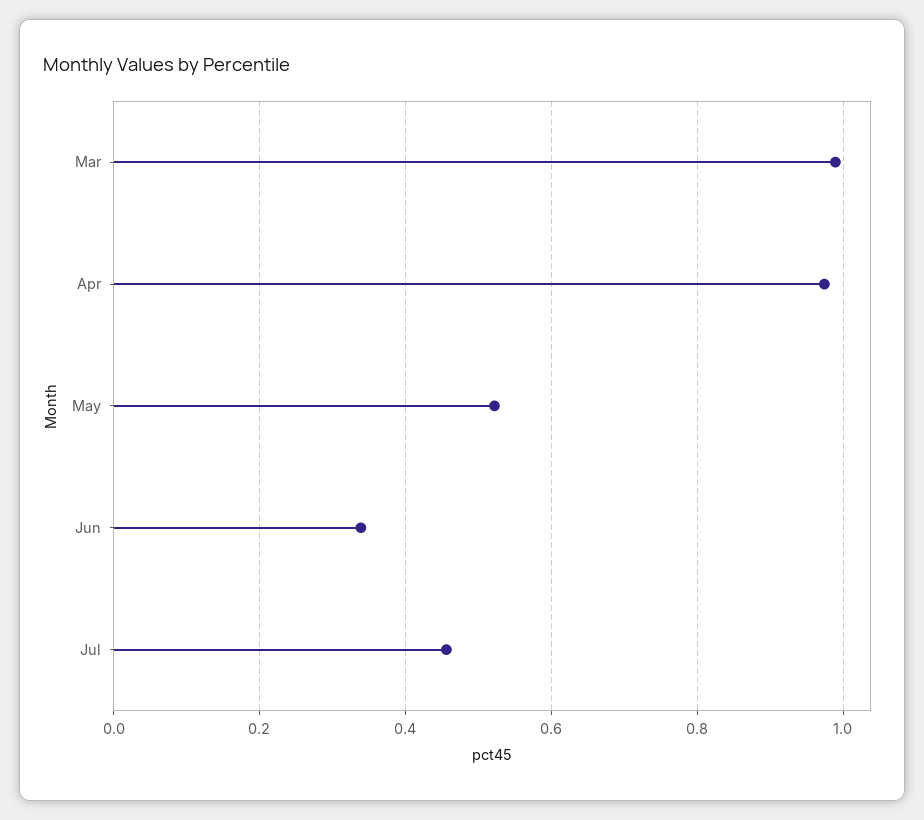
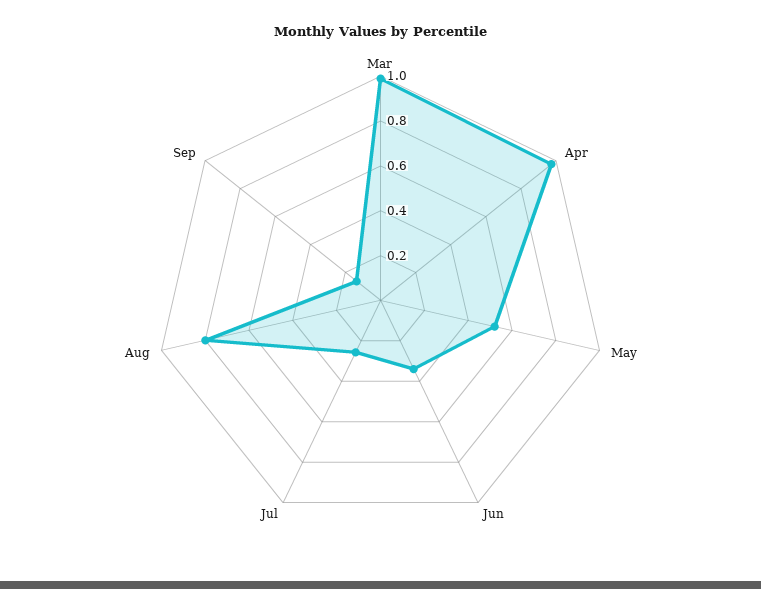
Jul: 0.46 -> 0.25
Aug: none -> 0.8
Sep: none -> 0.15

